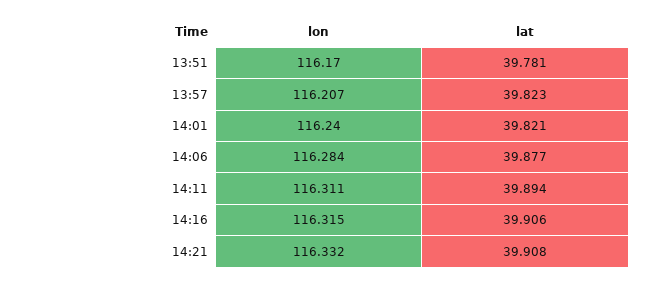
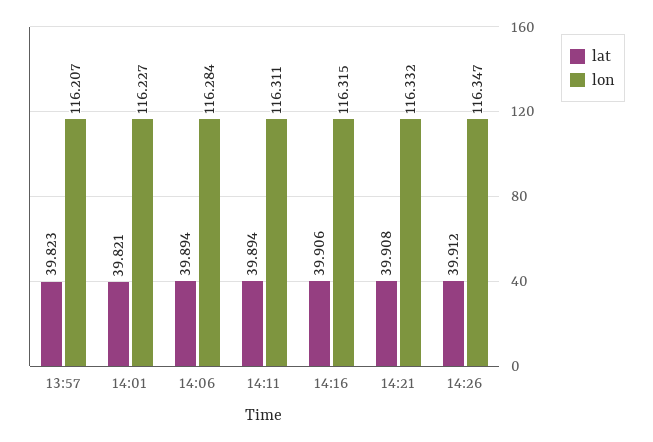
lon, 13:51: 116.17 -> none
lat, 13:51: 39.781 -> none
lon, 14:01: 116.24 -> 116.227
lat, 14:06: 39.877 -> 39.894
lat, 14:26: none -> 39.912
lon, 14:26: none -> 116.347

